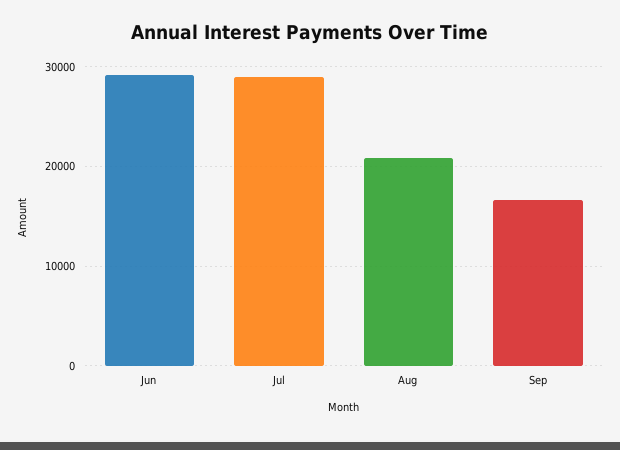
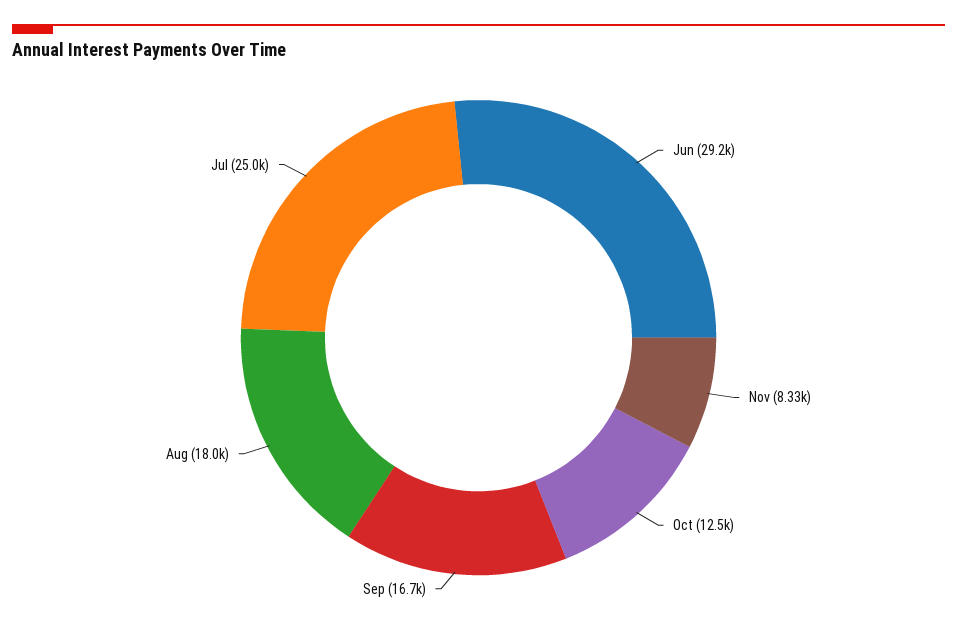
Jul: 29000 -> 25000
Aug: 21000 -> 18000
Nov: none -> 8330
Oct: none -> 12500

